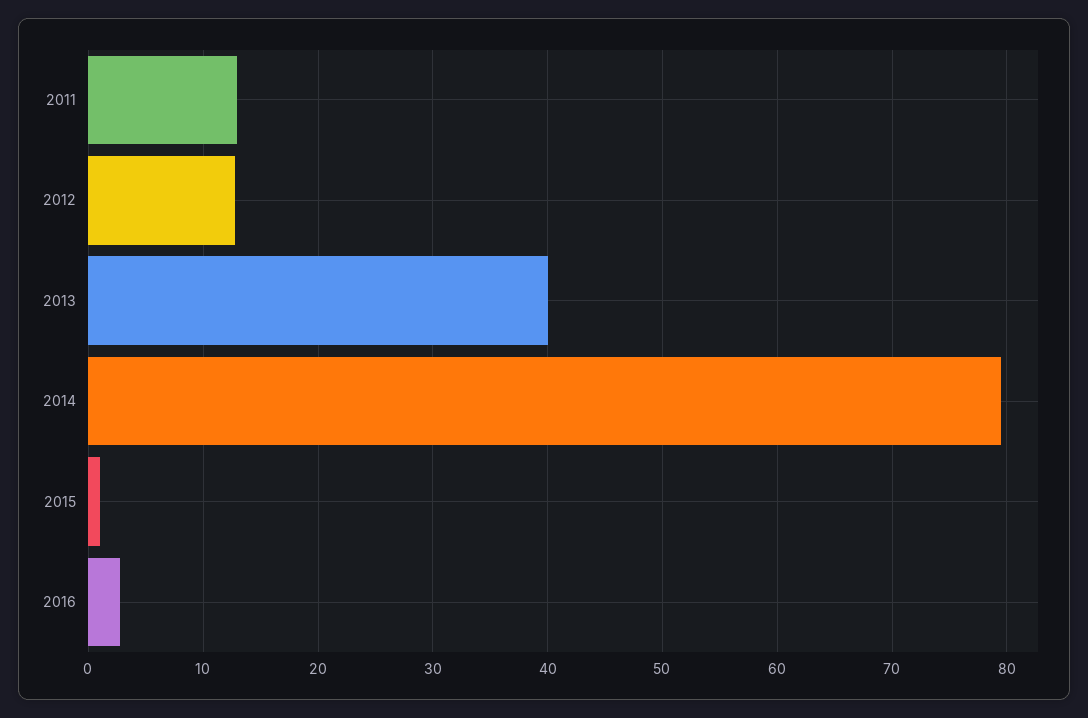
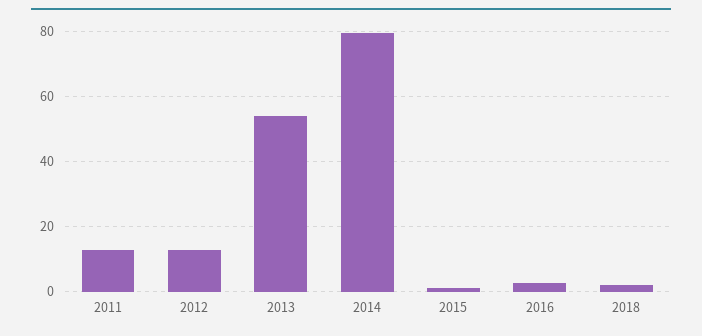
2013: 40 -> 54
2018: none -> 2

